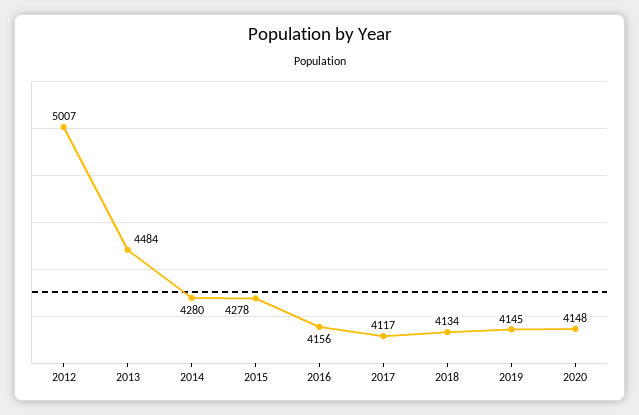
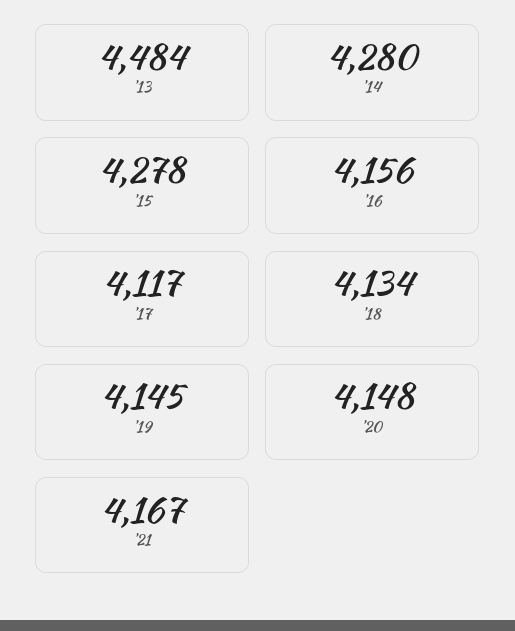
2012: 5007 -> none
'21: none -> 4167

